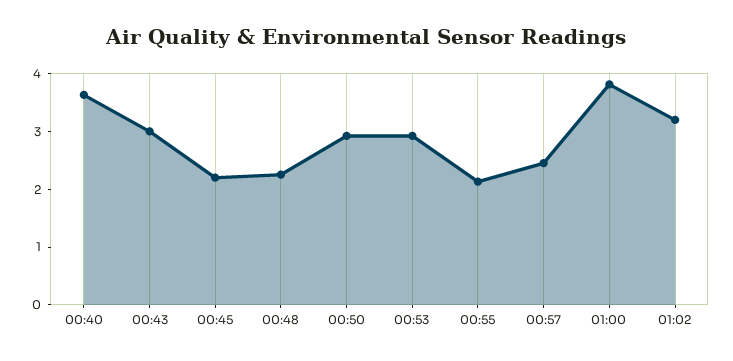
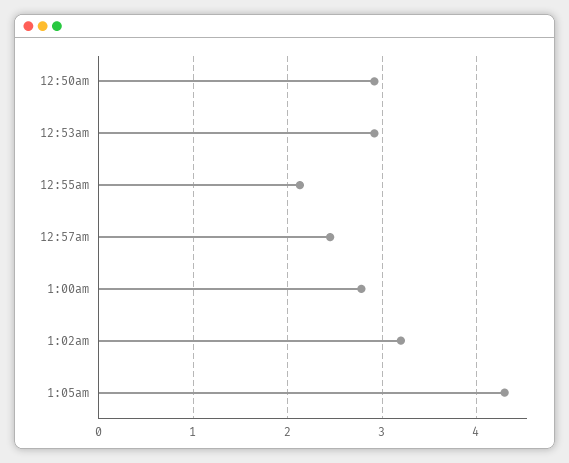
00:40: 3.6 -> none
00:43: 3 -> none
00:45: 2.2 -> none
00:48: 2.2 -> none
01:00: 3.8 -> 2.8
1:05am: none -> 4.3

